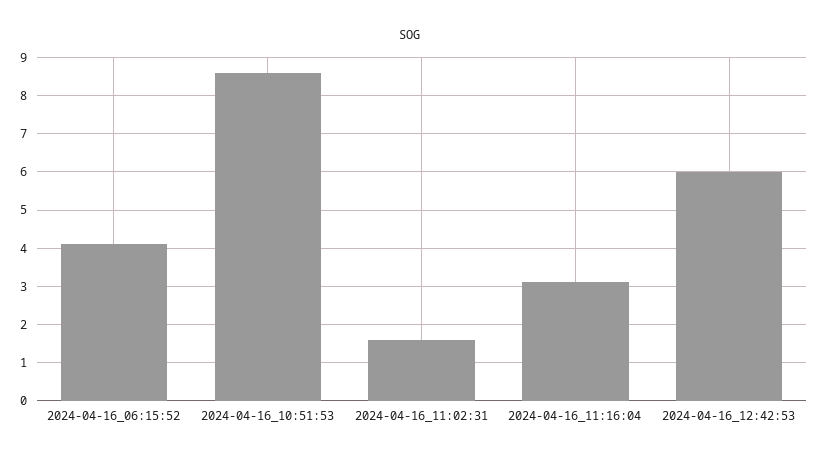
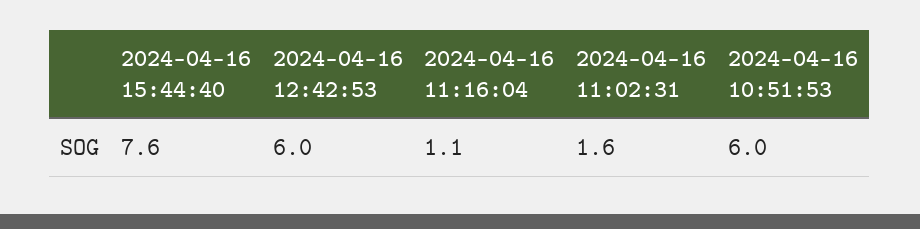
2024-04-16_06:15:52: 4 -> none
2024-04-16_10:51:53: 8.5 -> 6
2024-04-16_11:16:04: 3 -> 1.1
2024-04-16 15:44:40: none -> 7.6

